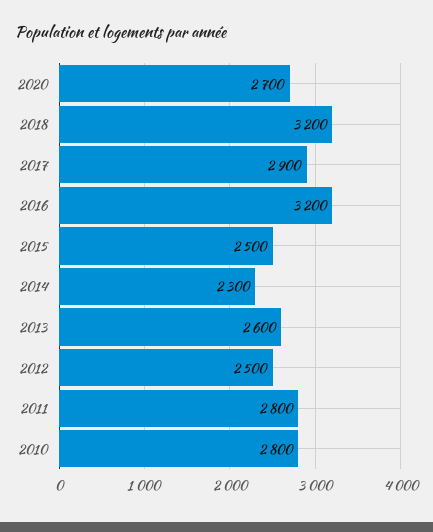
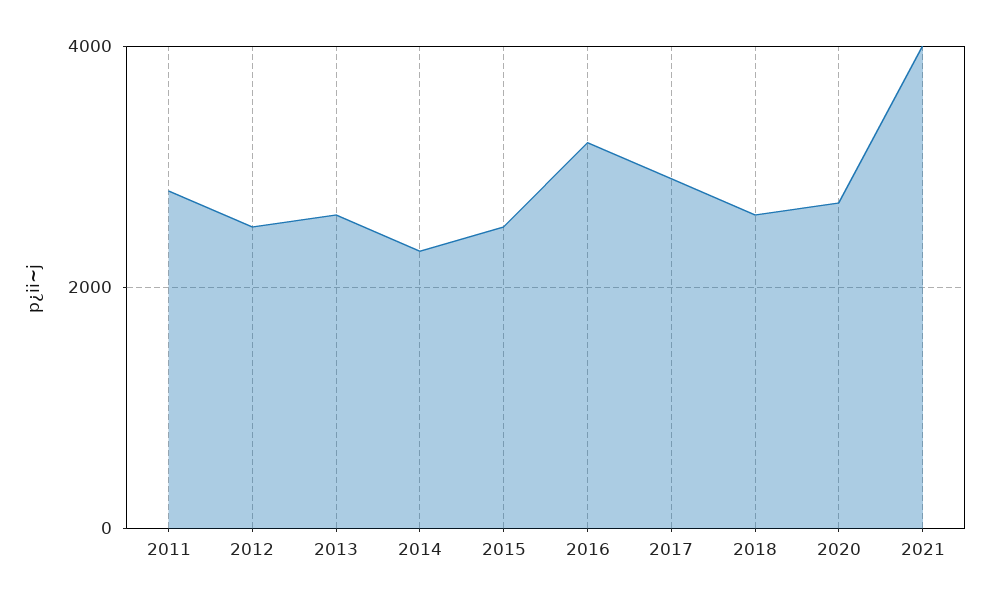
2018: 3200 -> 2600
2010: 2800 -> none
2021: none -> 4000

